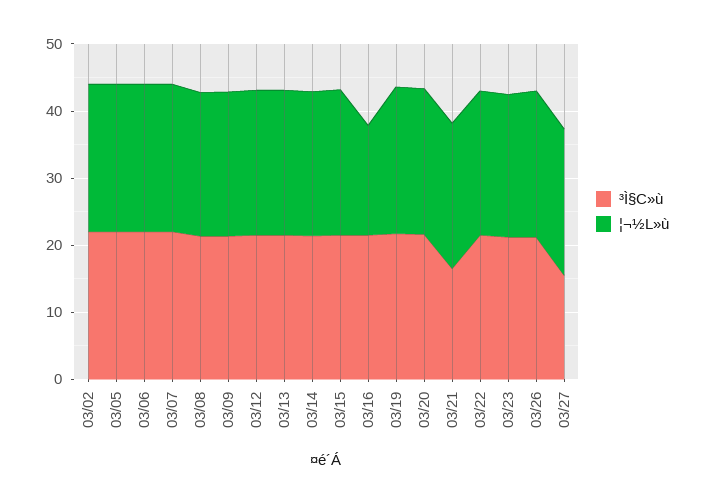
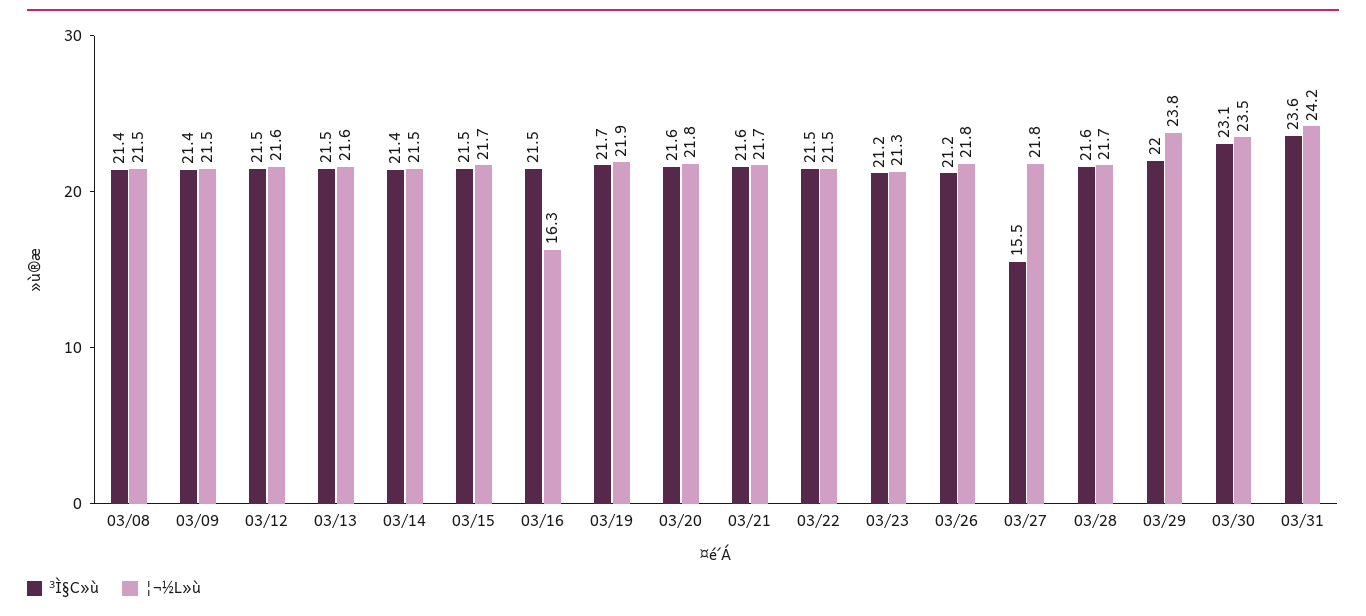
³Ì§C»ù, 03/02: 22 -> none
¦¬½L»ù, 03/02: 22 -> none
³Ì§C»ù, 03/05: 22 -> none
¦¬½L»ù, 03/05: 22 -> none
³Ì§C»ù, 03/06: 22 -> none
¦¬½L»ù, 03/06: 22 -> none
³Ì§C»ù, 03/07: 22 -> none
¦¬½L»ù, 03/07: 22 -> none
³Ì§C»ù, 03/21: 16 -> 21.6
³Ì§C»ù, 03/28: none -> 21.6
¦¬½L»ù, 03/28: none -> 21.7
³Ì§C»ù, 03/29: none -> 22
¦¬½L»ù, 03/29: none -> 23.8
³Ì§C»ù, 03/30: none -> 23.1
¦¬½L»ù, 03/30: none -> 23.5
³Ì§C»ù, 03/31: none -> 23.6
¦¬½L»ù, 03/31: none -> 24.2

